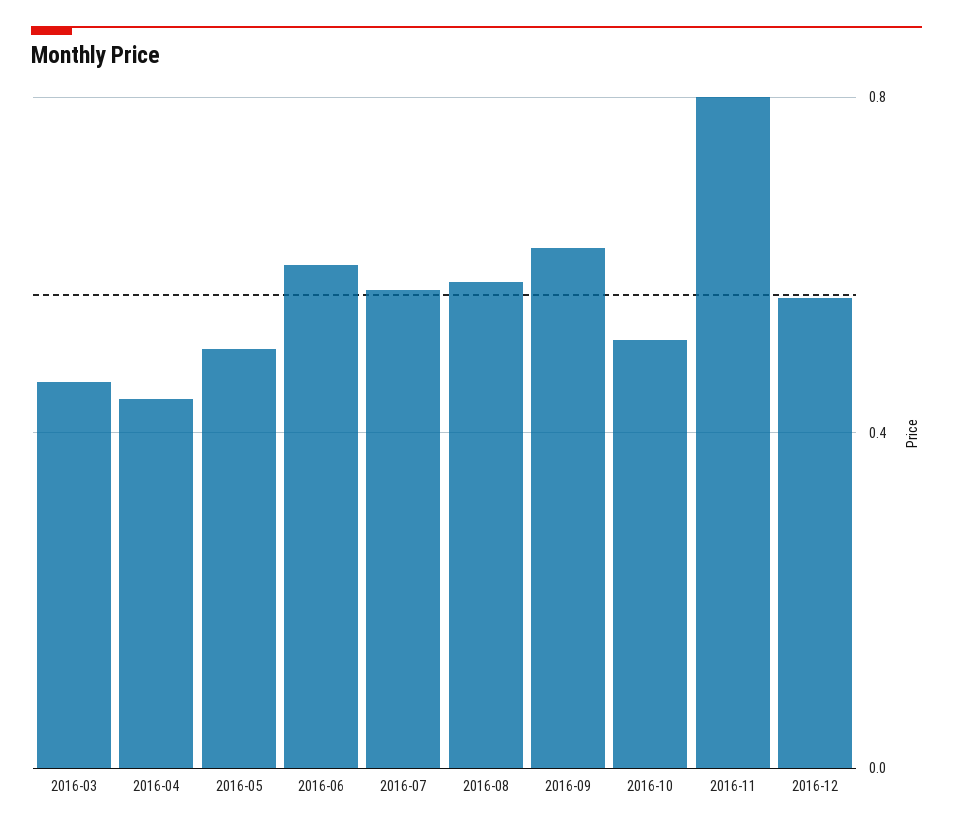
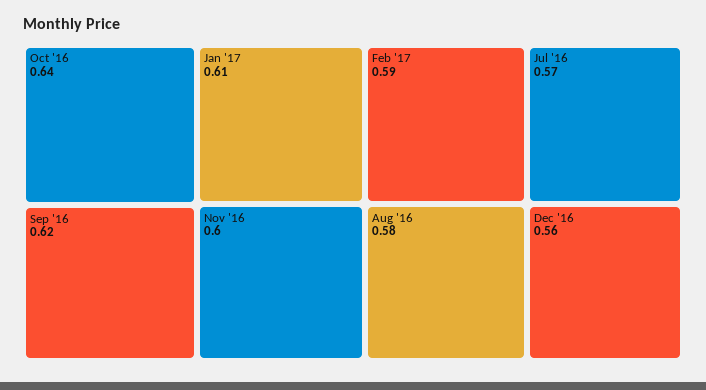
2016-03: 0.45 -> none
2016-04: 0.45 -> none
2016-05: 0.5 -> none
2016-06: 0.6 -> none
2016-10: 0.5 -> 0.64
2016-11: 0.8 -> 0.6
Jan '17: none -> 0.61
Feb '17: none -> 0.59

